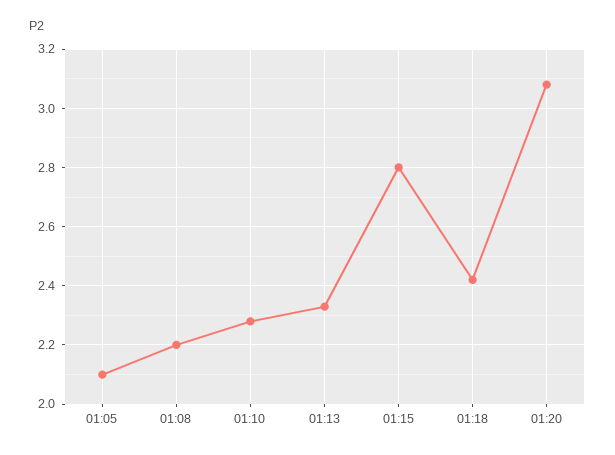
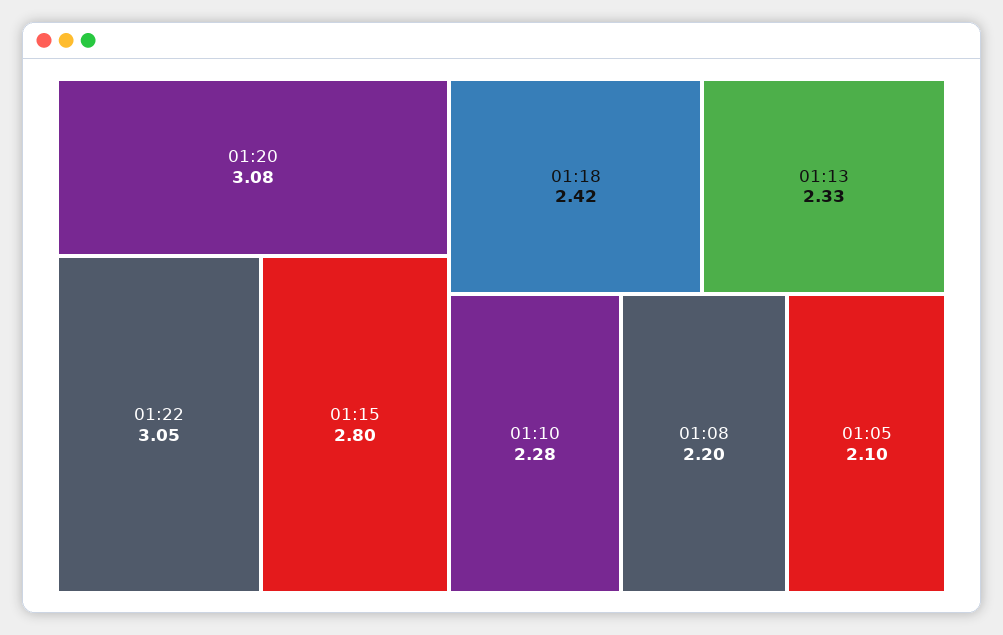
01:22: none -> 3.05

